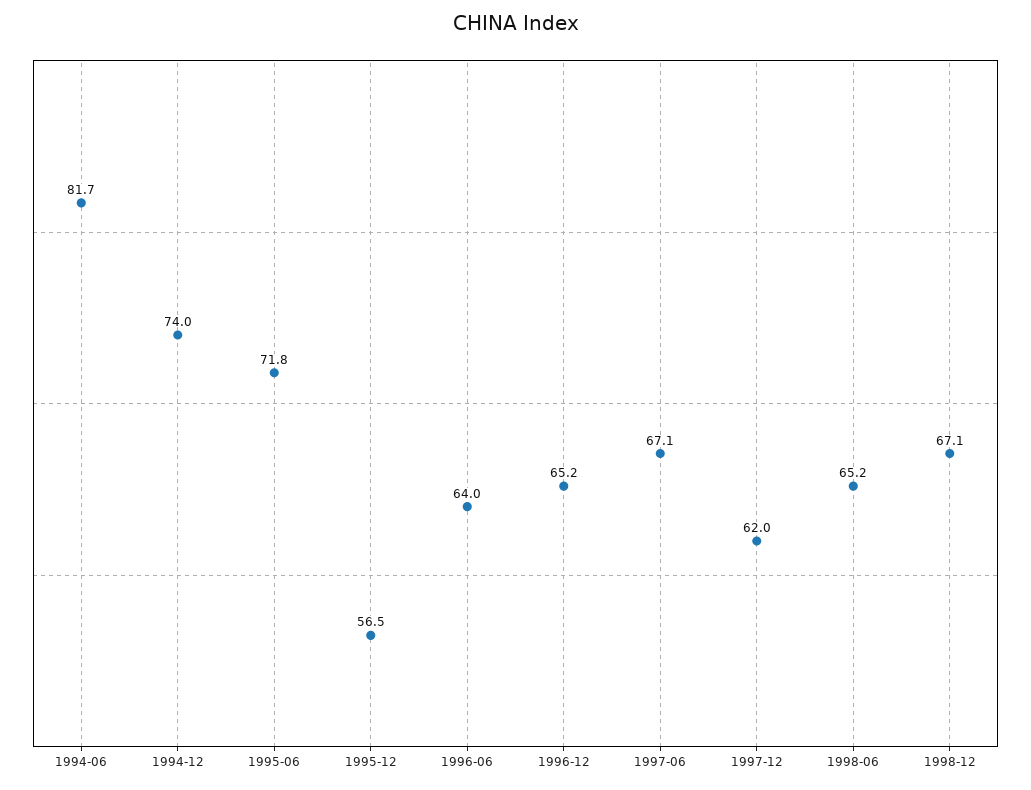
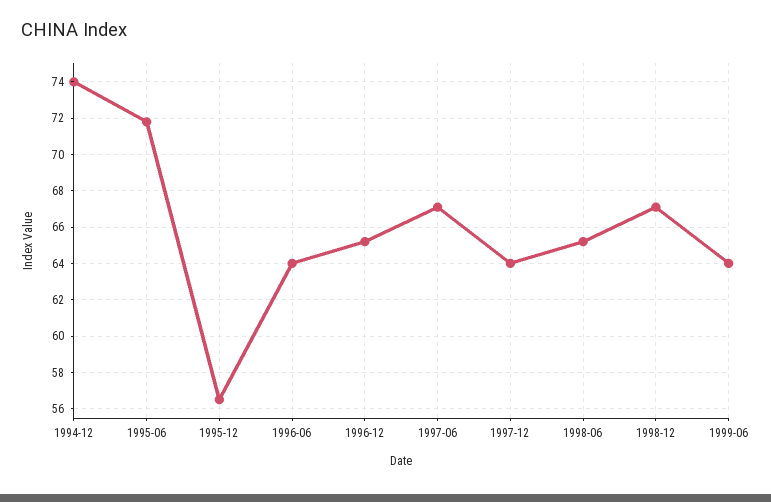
1994-06: 81.7 -> none
1997-12: 62 -> 64
1999-06: none -> 64

